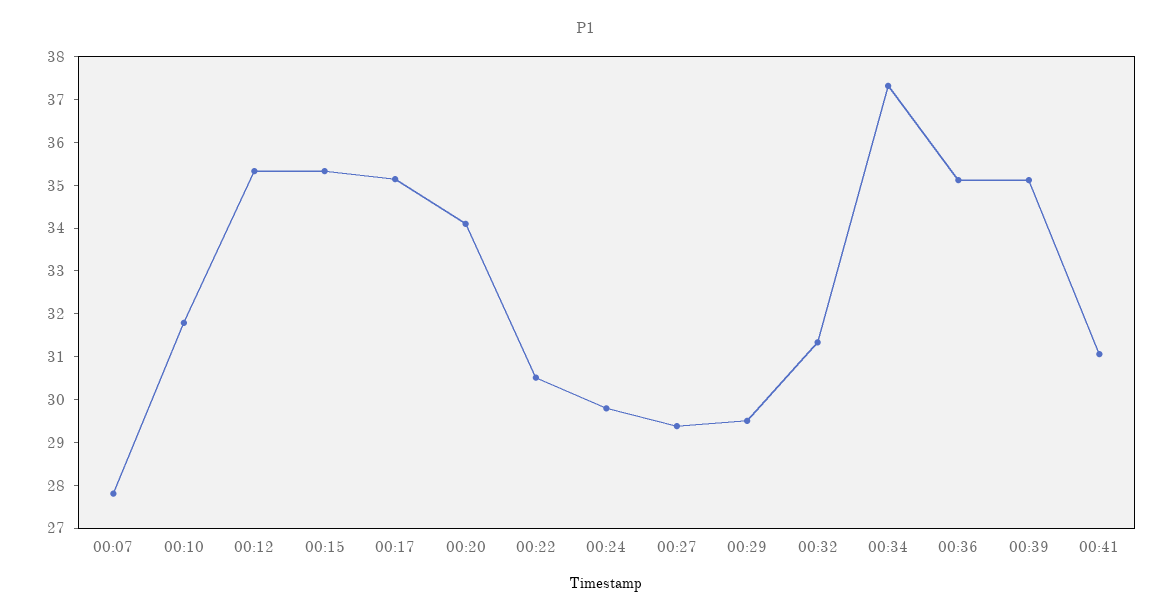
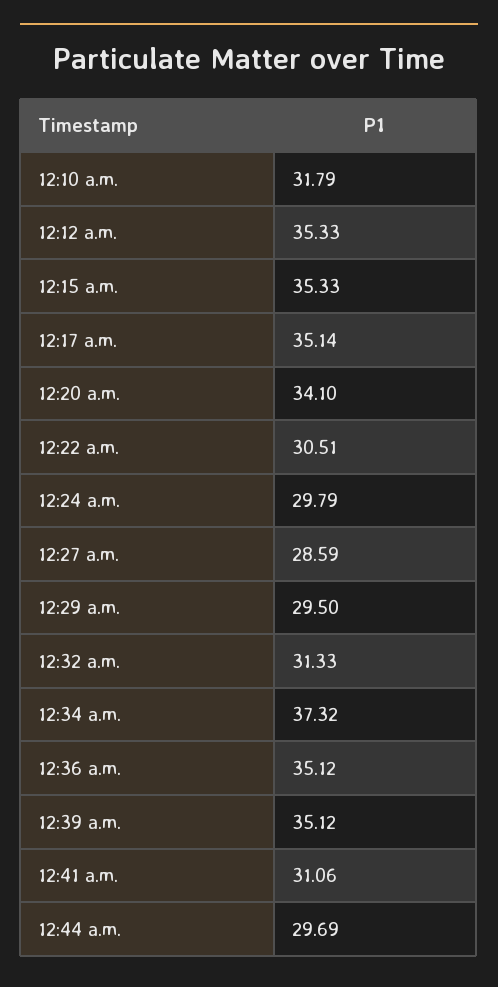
00:07: 27.8 -> none
00:27: 29.4 -> 28.59
12:44 a.m.: none -> 29.69

